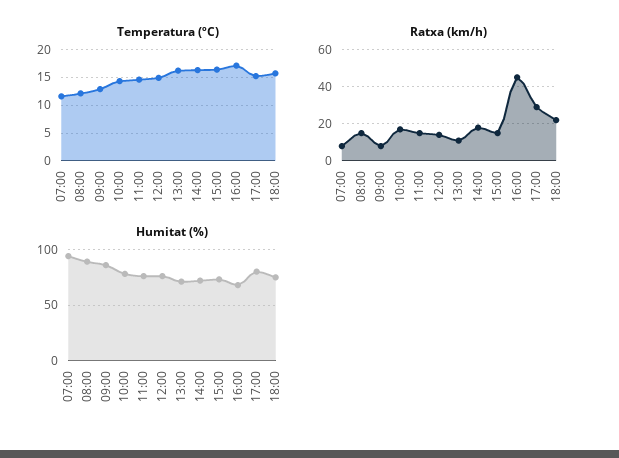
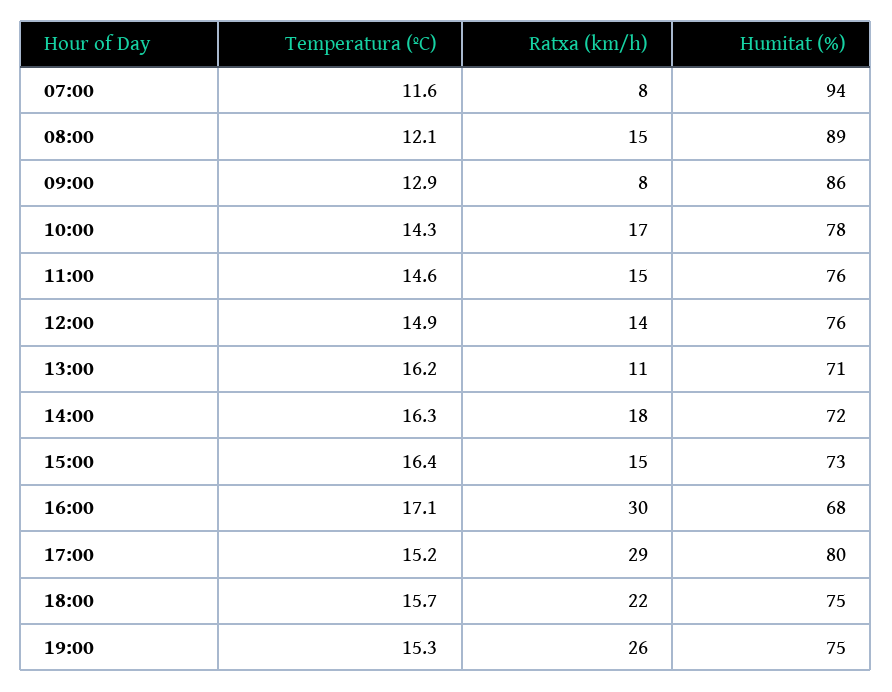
Ratxa (km/h), 16:00: 45 -> 30
Temperatura (ºC), 19:00: none -> 15.3
Ratxa (km/h), 19:00: none -> 26
Humitat (%), 19:00: none -> 75

